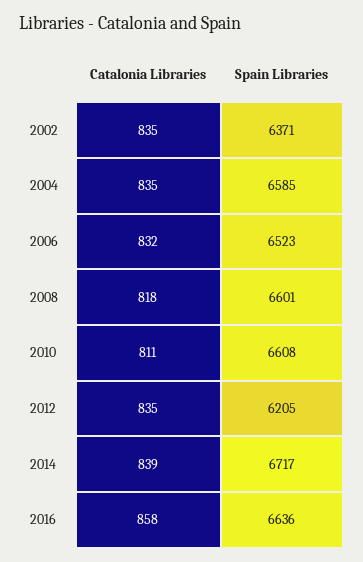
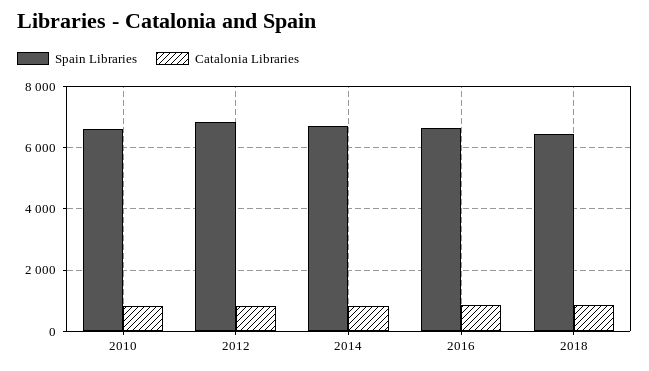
Catalonia Libraries, 2002: 835 -> none
Spain Libraries, 2002: 6371 -> none
Catalonia Libraries, 2004: 835 -> none
Spain Libraries, 2004: 6585 -> none
Catalonia Libraries, 2006: 832 -> none
Spain Libraries, 2006: 6523 -> none
Catalonia Libraries, 2008: 818 -> none
Spain Libraries, 2008: 6601 -> none
Spain Libraries, 2012: 6205 -> 6800
Spain Libraries, 2018: none -> 6400
Catalonia Libraries, 2018: none -> 800

